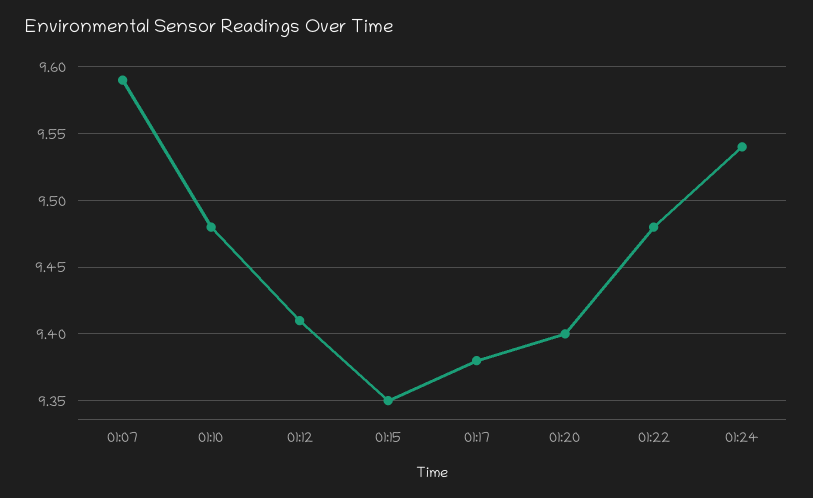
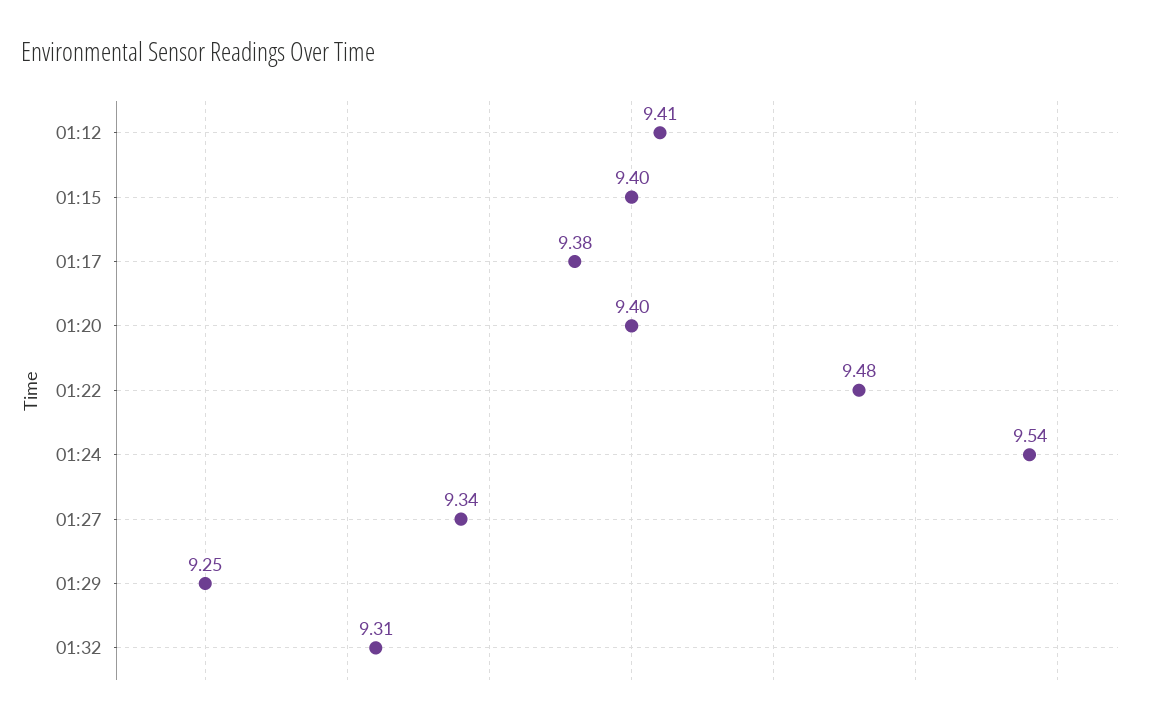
01:07: 9.59 -> none
01:10: 9.48 -> none
01:15: 9.35 -> 9.4
01:27: none -> 9.34
01:29: none -> 9.25
01:32: none -> 9.31

